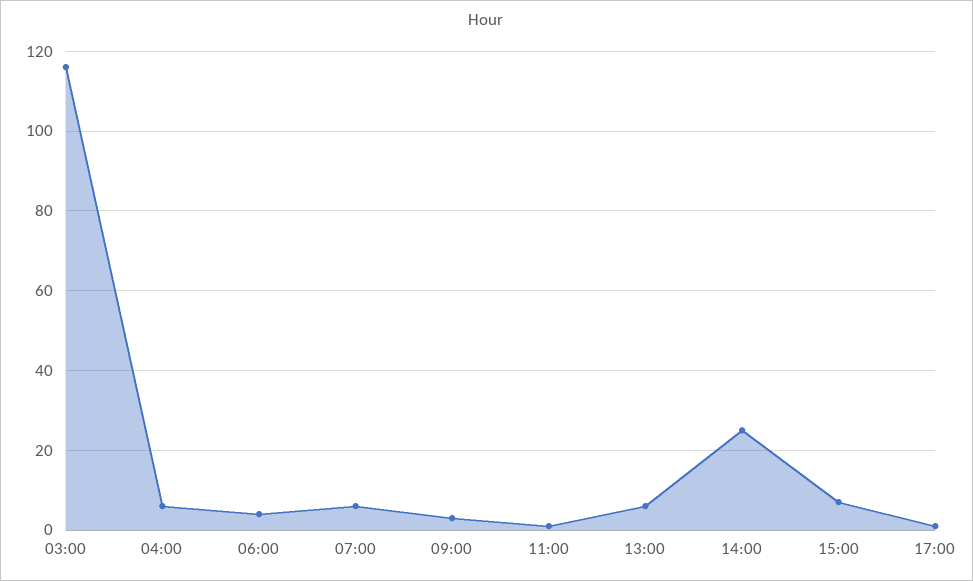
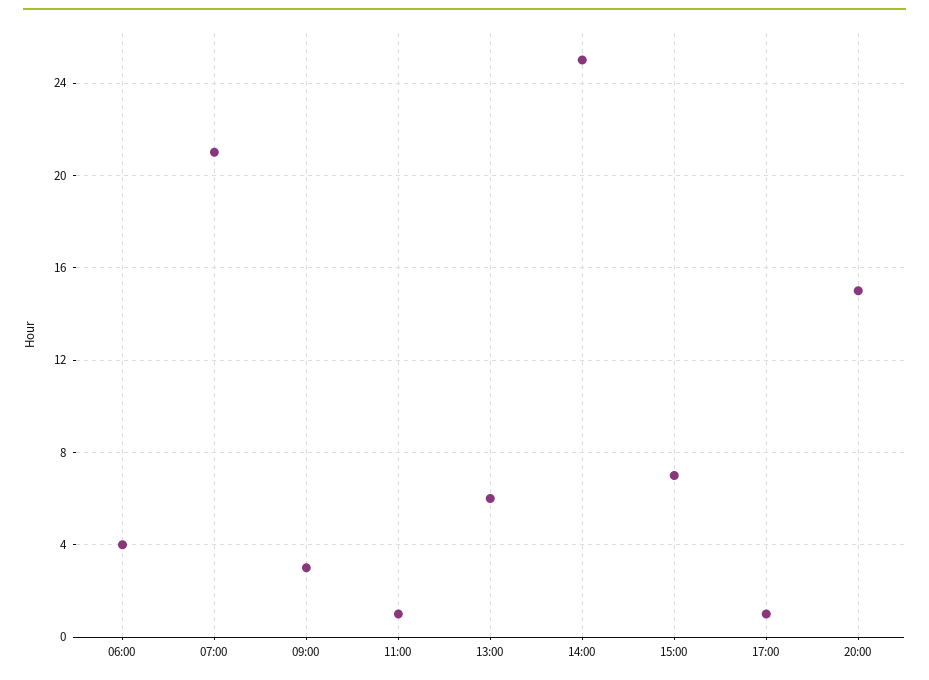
03:00: 115 -> none
04:00: 5 -> none
07:00: 5 -> 21
20:00: none -> 15

